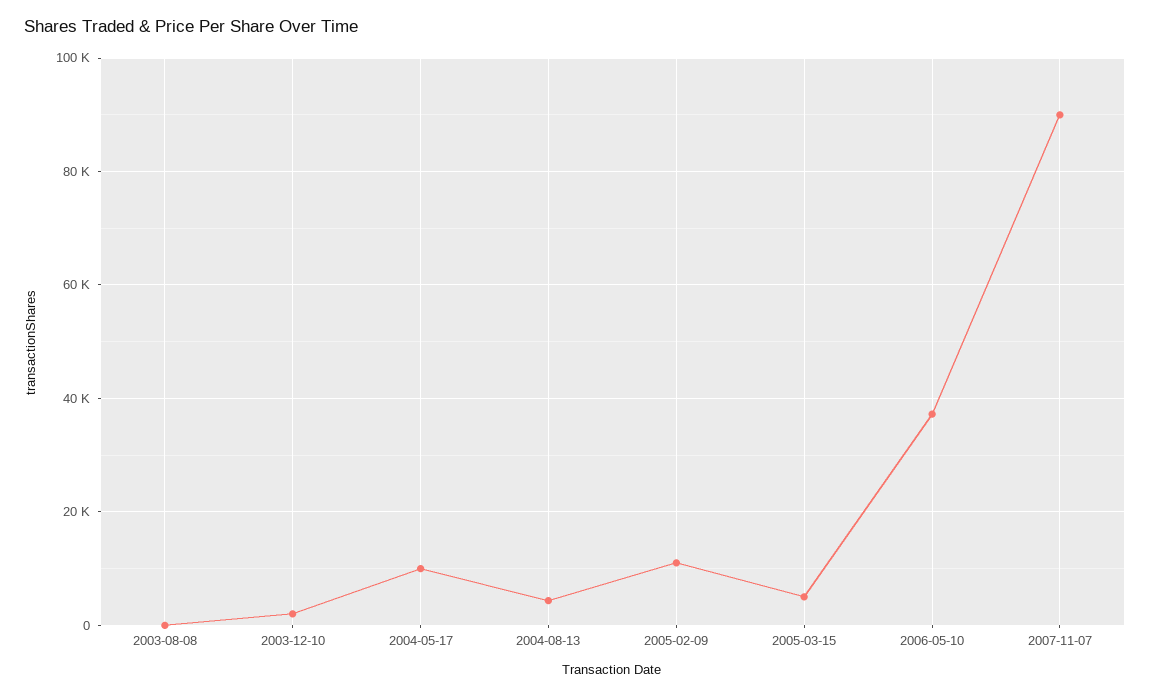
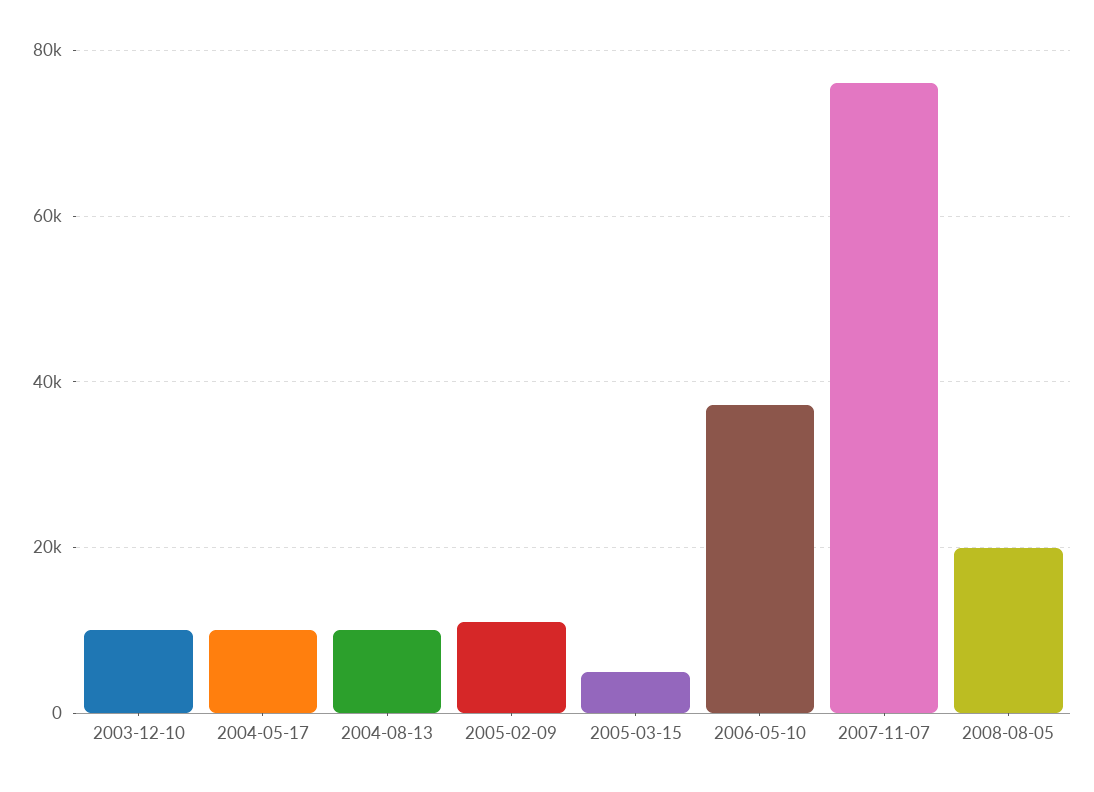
2003-08-08: 0 -> none
2003-12-10: 2000 -> 10000
2004-08-13: 4000 -> 10000
2007-11-07: 90000 -> 76000
2008-08-05: none -> 20000

